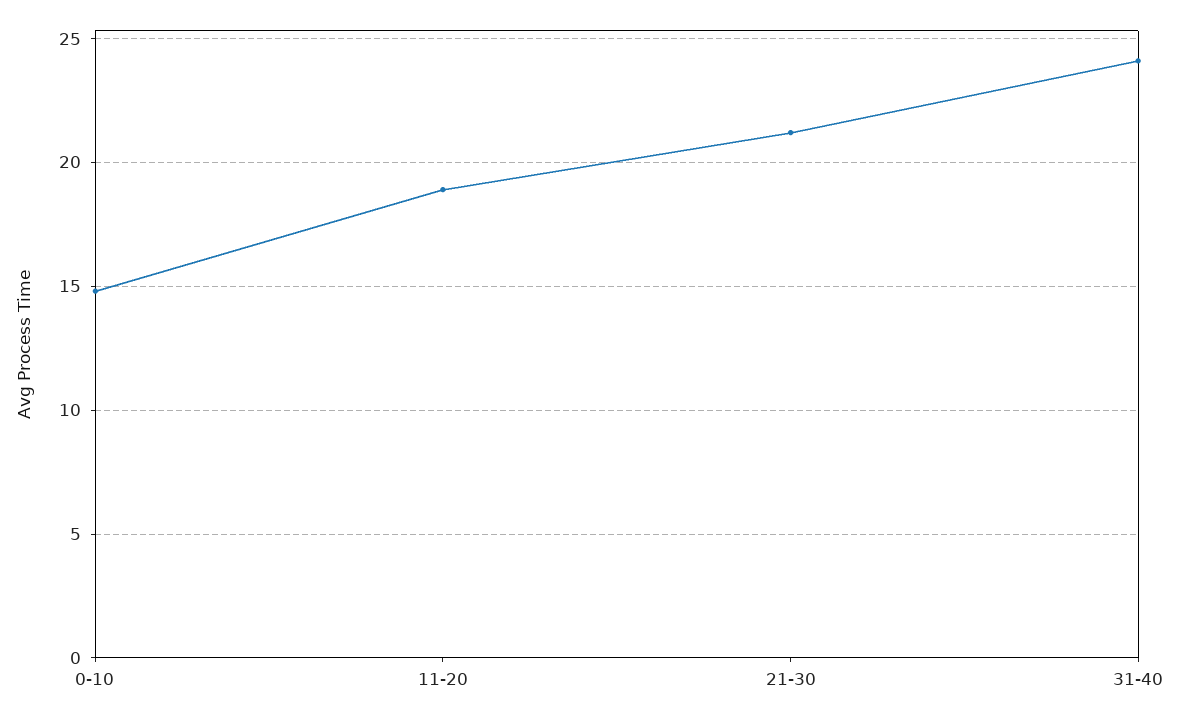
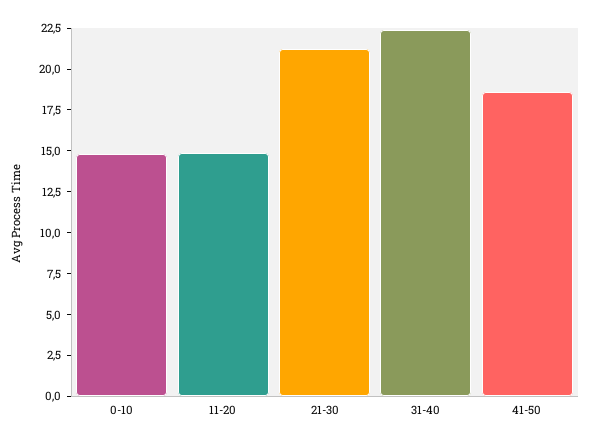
11-20: 19 -> 15
31-40: 24 -> 22.5
41-50: none -> 18.5

